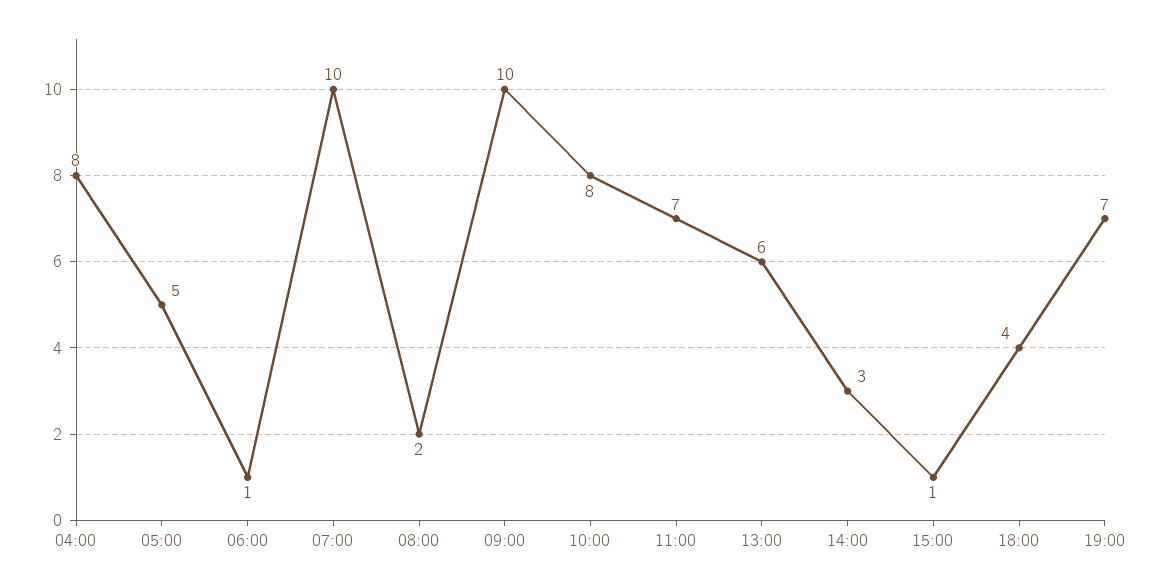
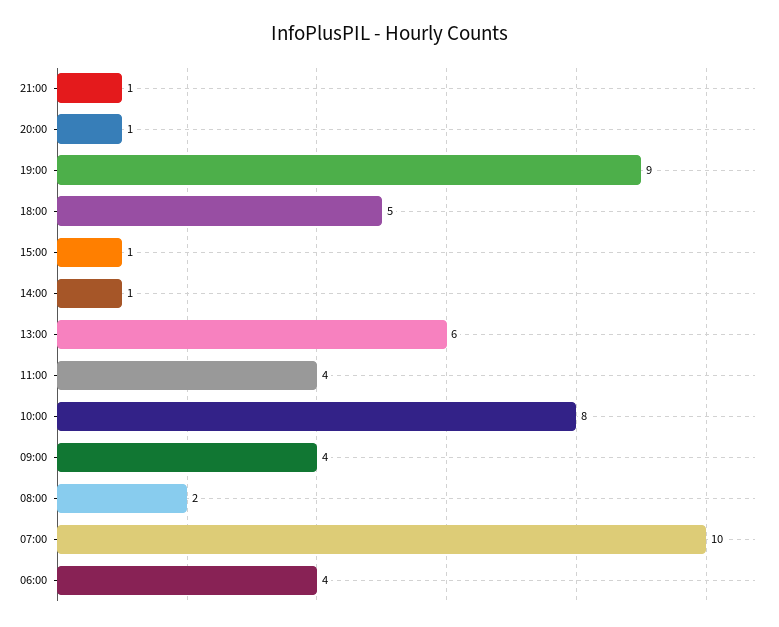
04:00: 8 -> none
05:00: 5 -> none
06:00: 1 -> 4
09:00: 10 -> 4
11:00: 7 -> 4
14:00: 3 -> 1
18:00: 4 -> 5
19:00: 7 -> 9
21:00: none -> 1
20:00: none -> 1

